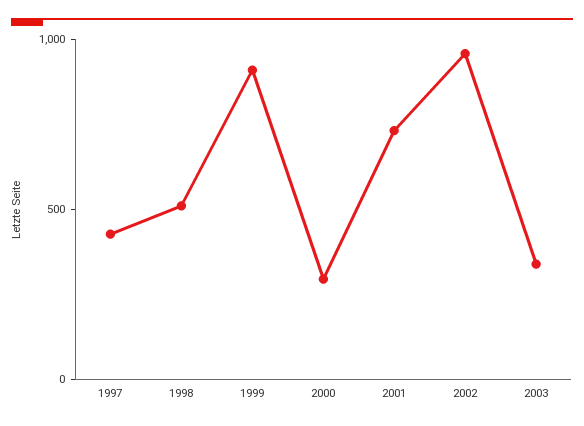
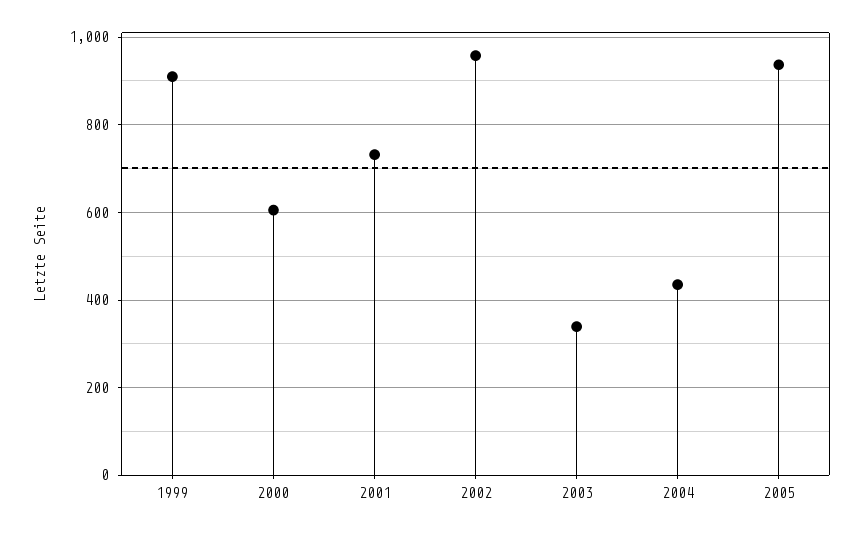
1997: 400 -> none
1998: 500 -> none
2000: 300 -> 600
2004: none -> 440
2005: none -> 940

